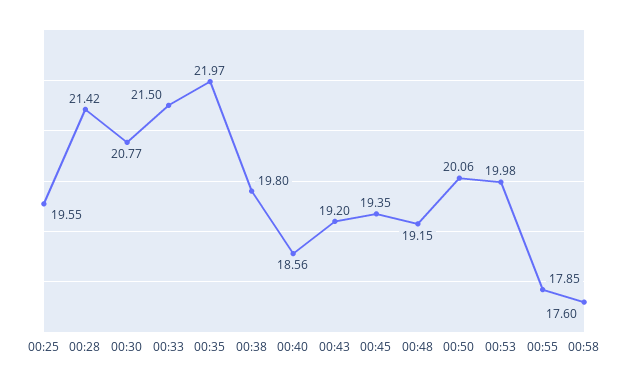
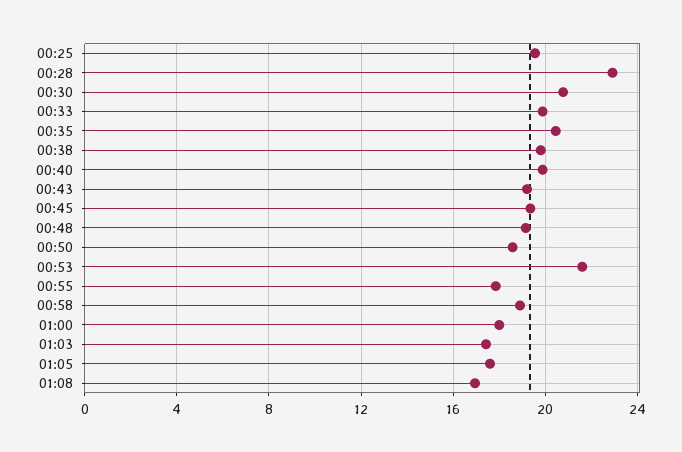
00:28: 21.42 -> 23
00:33: 21.5 -> 20
00:35: 21.97 -> 20.5
00:40: 18.56 -> 20
00:50: 20.06 -> 18.5
00:53: 19.98 -> 21.5
00:58: 17.6 -> 19
01:00: none -> 18
01:03: none -> 17.5
01:05: none -> 17.5
01:08: none -> 17

